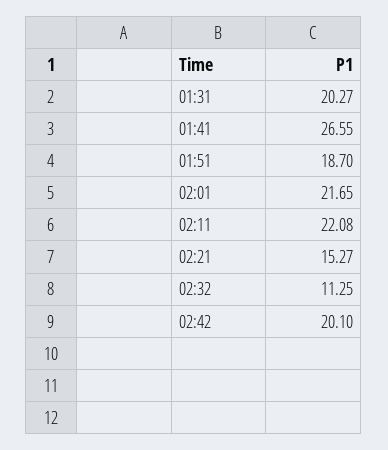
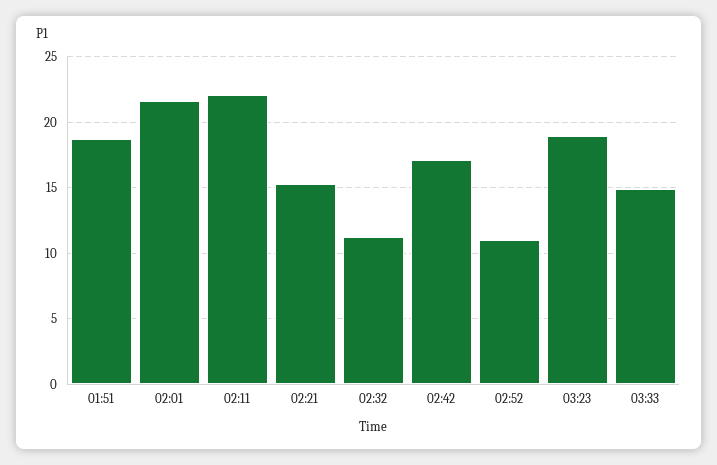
01:31: 20.27 -> none
01:41: 26.55 -> none
02:42: 20.1 -> 17
02:52: none -> 11
03:23: none -> 19
03:33: none -> 15

